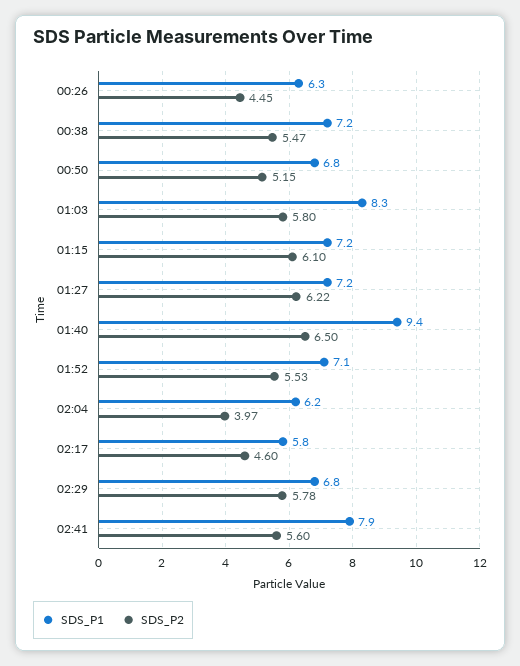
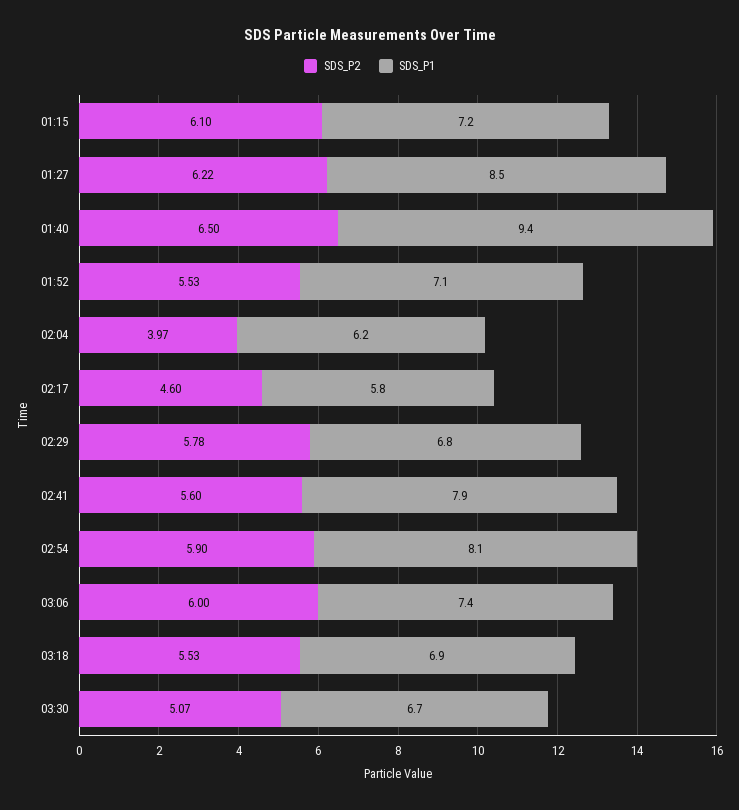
SDS_P1, 00:26: 6.3 -> none
SDS_P2, 00:26: 4.45 -> none
SDS_P1, 00:38: 7.2 -> none
SDS_P2, 00:38: 5.47 -> none
SDS_P1, 00:50: 6.8 -> none
SDS_P2, 00:50: 5.15 -> none
SDS_P1, 01:03: 8.3 -> none
SDS_P2, 01:03: 5.8 -> none
SDS_P1, 01:27: 7.2 -> 8.5
SDS_P2, 02:54: none -> 5.9
SDS_P1, 02:54: none -> 8.1
SDS_P2, 03:06: none -> 6
SDS_P1, 03:06: none -> 7.4
SDS_P2, 03:18: none -> 5.53
SDS_P1, 03:18: none -> 6.9
SDS_P2, 03:30: none -> 5.07
SDS_P1, 03:30: none -> 6.7

